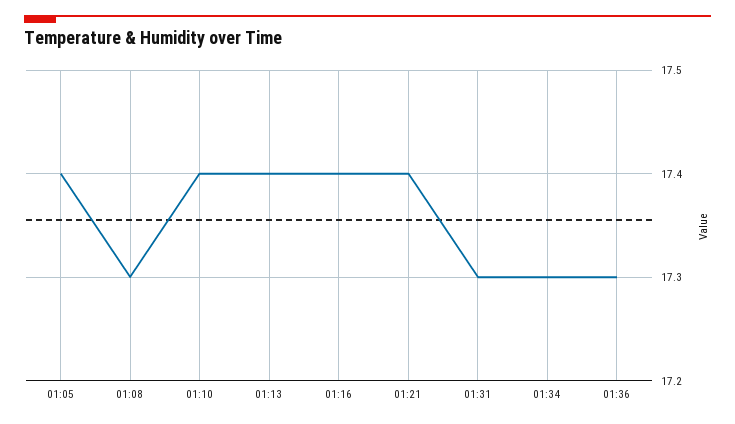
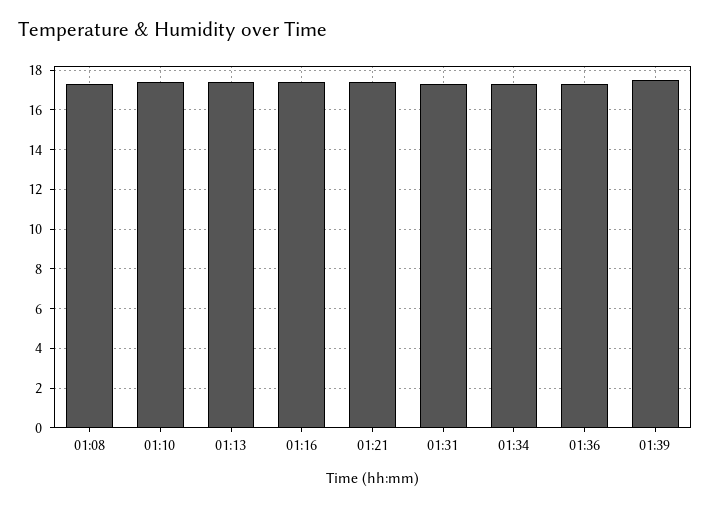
01:05: 17.4 -> none
01:39: none -> 17.5

